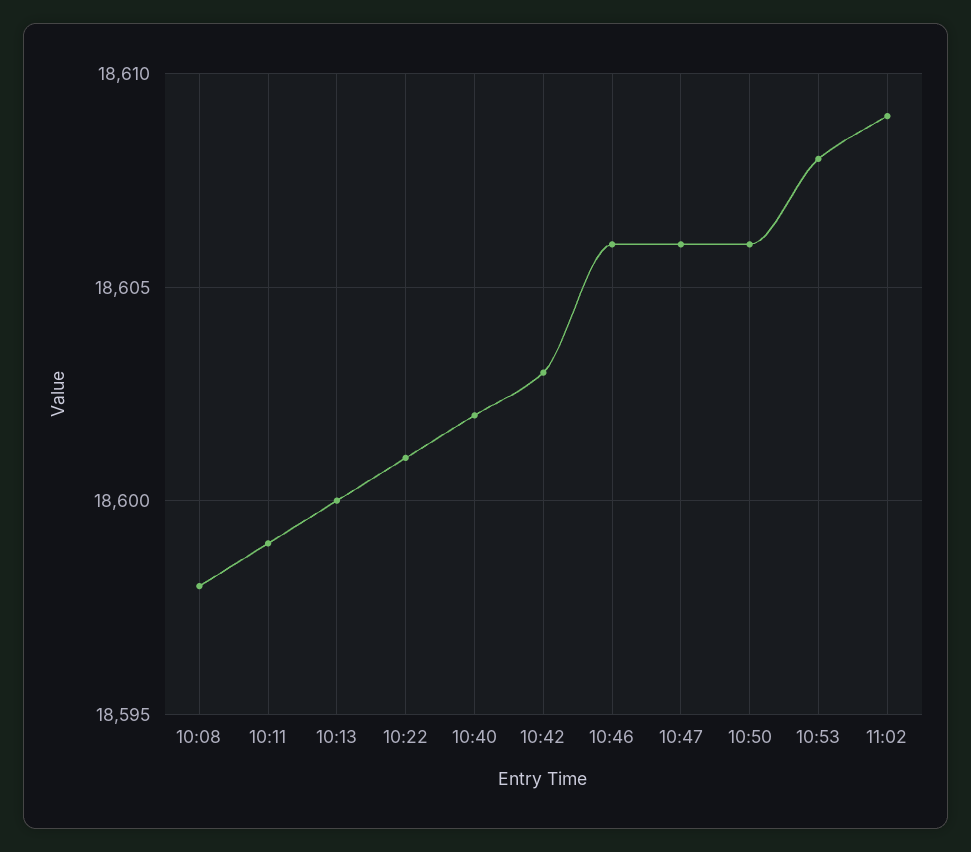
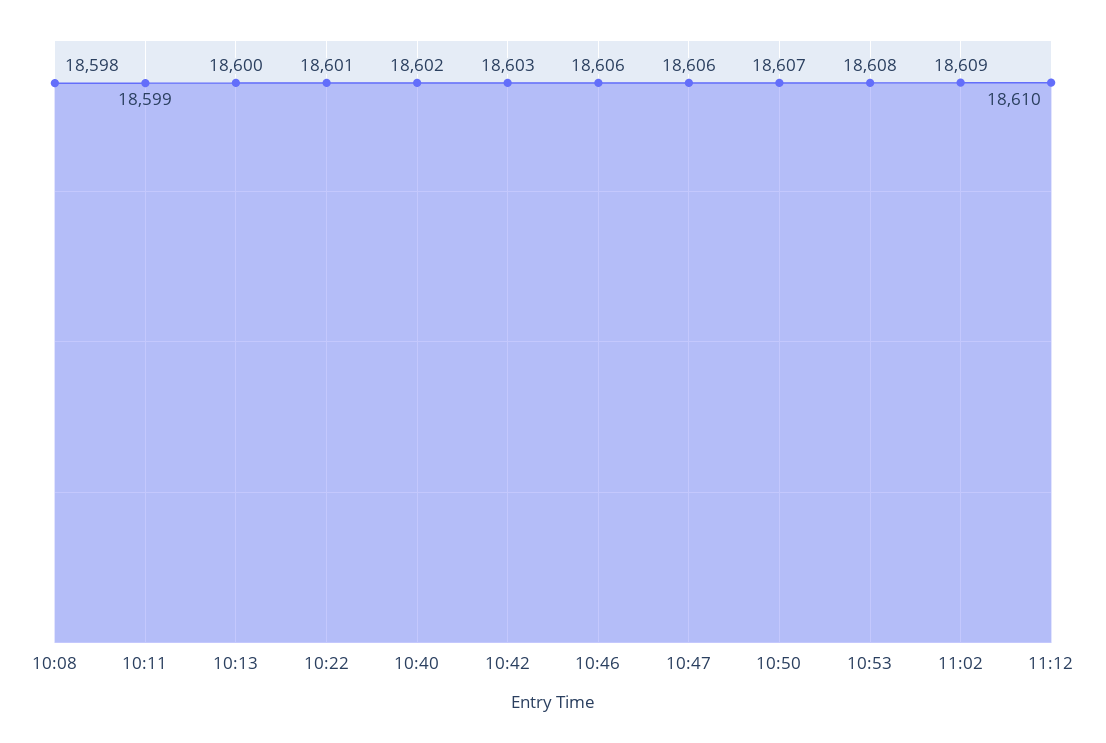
10:50: 18606 -> 18607
11:12: none -> 18610

